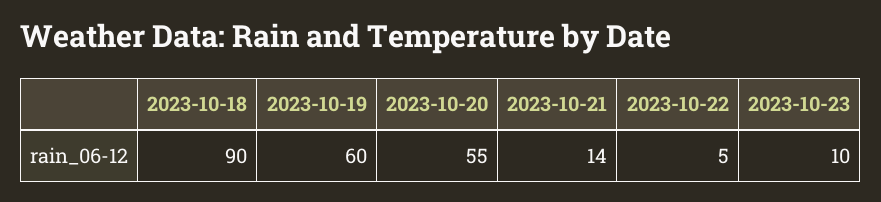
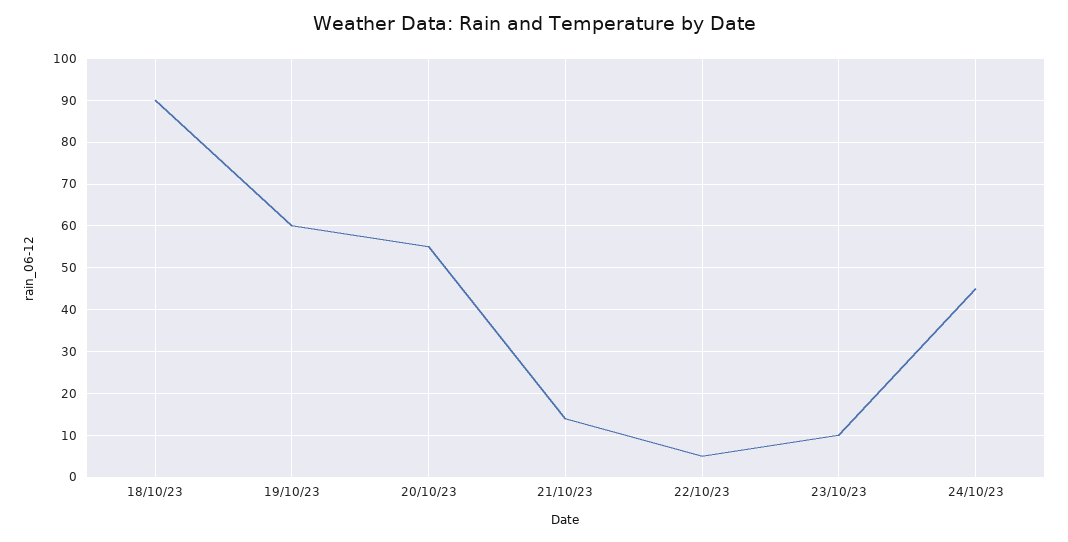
24/10/23: none -> 45

